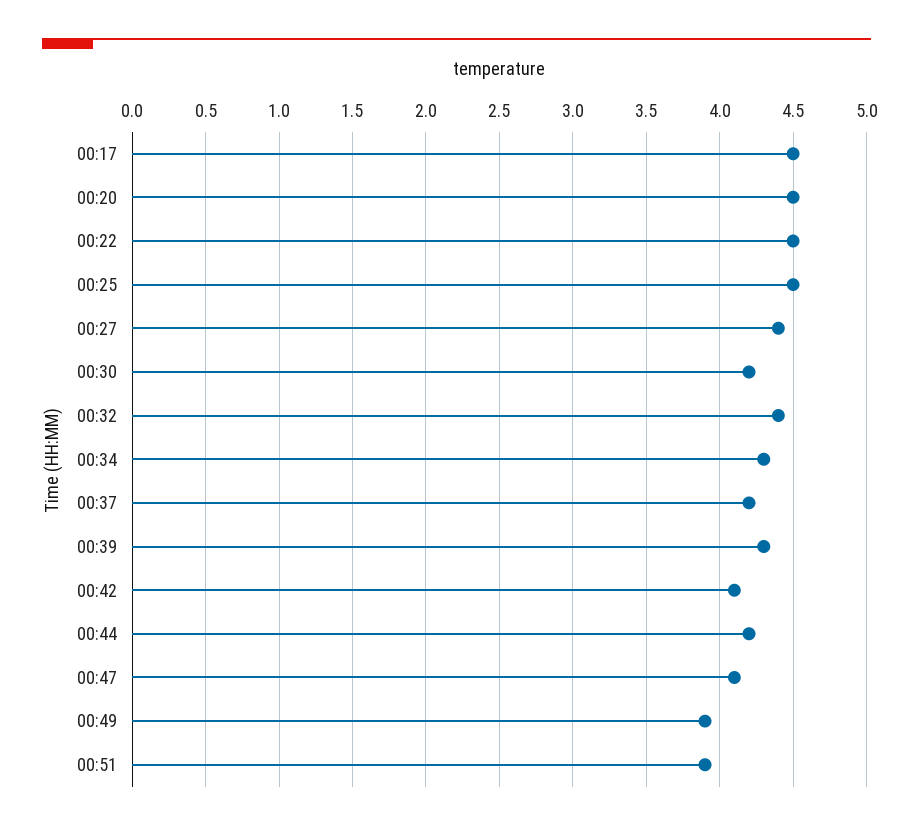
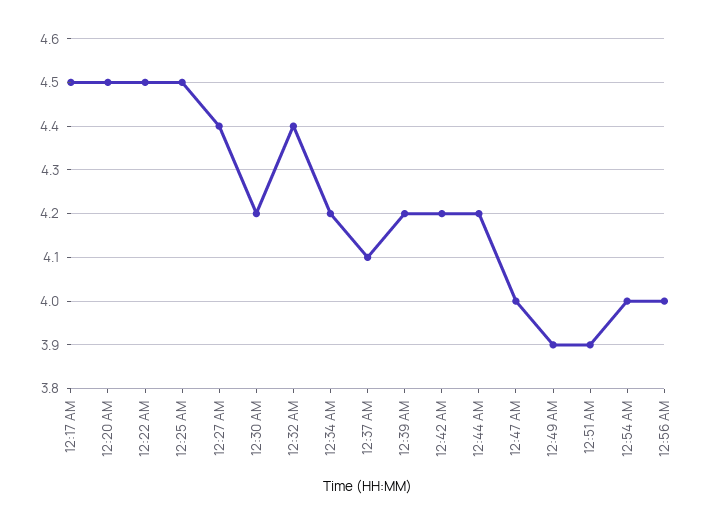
00:34: 4.3 -> 4.2
00:37: 4.2 -> 4.1
00:39: 4.3 -> 4.2
00:42: 4.1 -> 4.2
00:47: 4.1 -> 4
12:54 AM: none -> 4
12:56 AM: none -> 4

